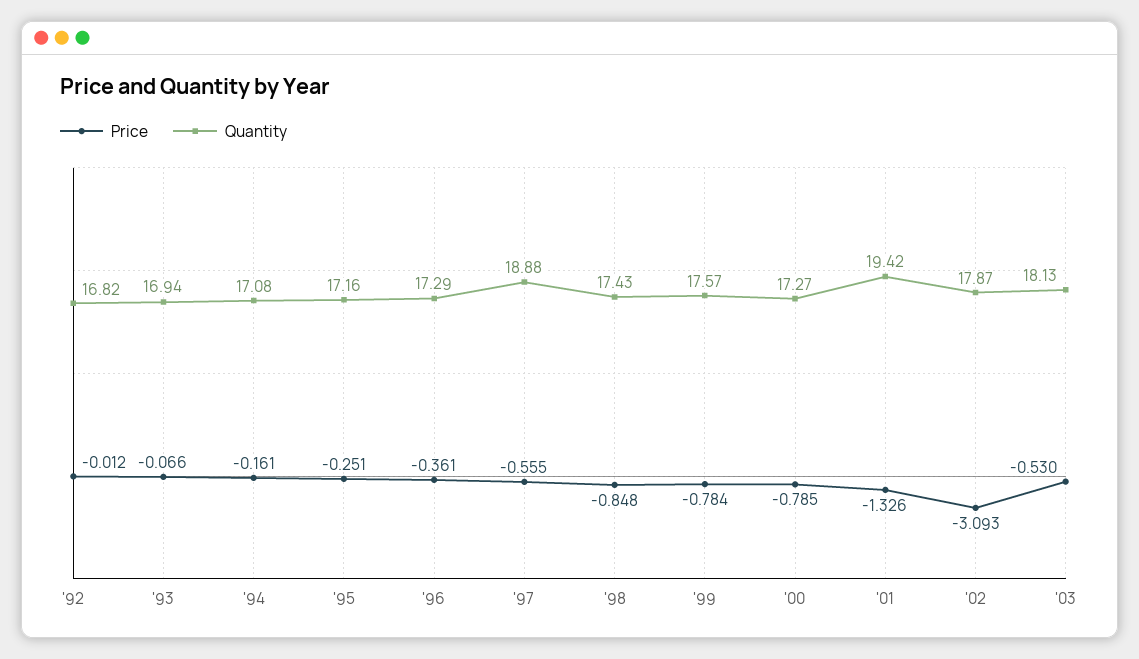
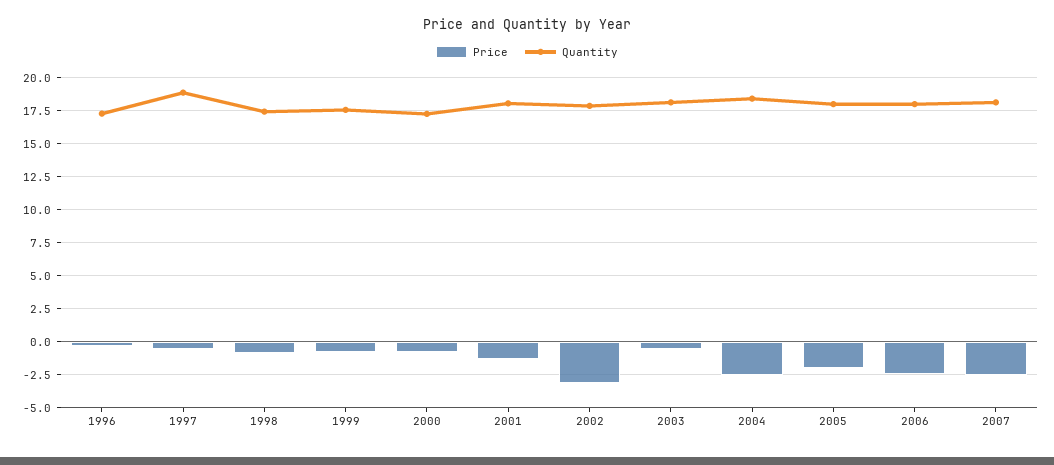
Price, '92: -0.012 -> none
Quantity, '92: 16.82 -> none
Price, '93: -0.066 -> none
Quantity, '93: 16.94 -> none
Price, '94: -0.161 -> none
Quantity, '94: 17.08 -> none
Price, '95: -0.251 -> none
Quantity, '95: 17.16 -> none
Quantity, '01: 19.42 -> 18
Price, 2004: none -> -2.5
Quantity, 2004: none -> 18.5
Price, 2005: none -> -2
Quantity, 2005: none -> 18
Price, 2006: none -> -2.5
Quantity, 2006: none -> 18
Price, 2007: none -> -2.5
Quantity, 2007: none -> 18

